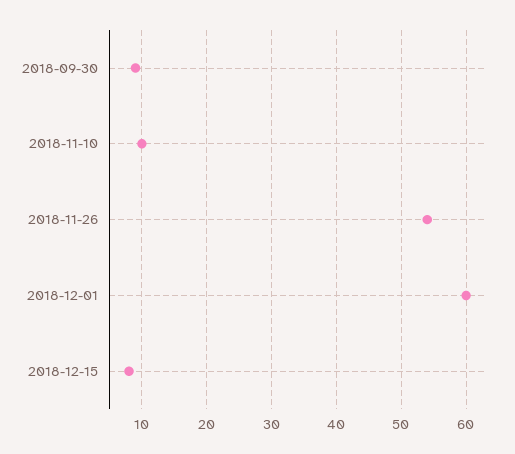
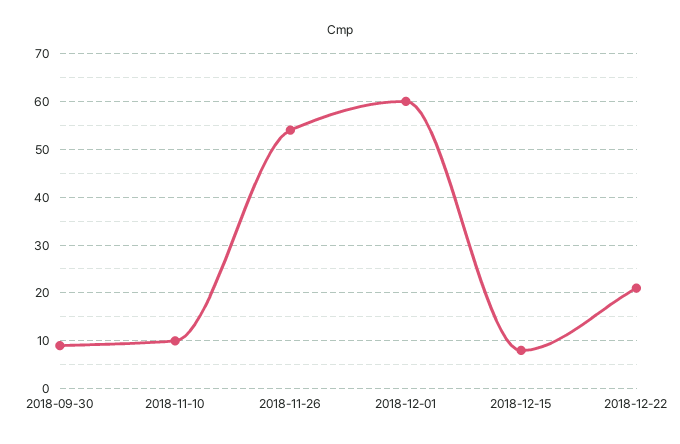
2018-12-22: none -> 20

